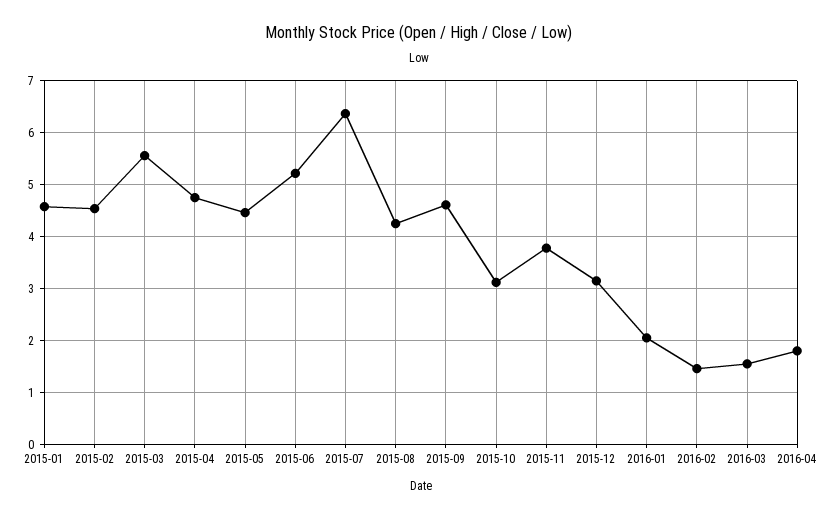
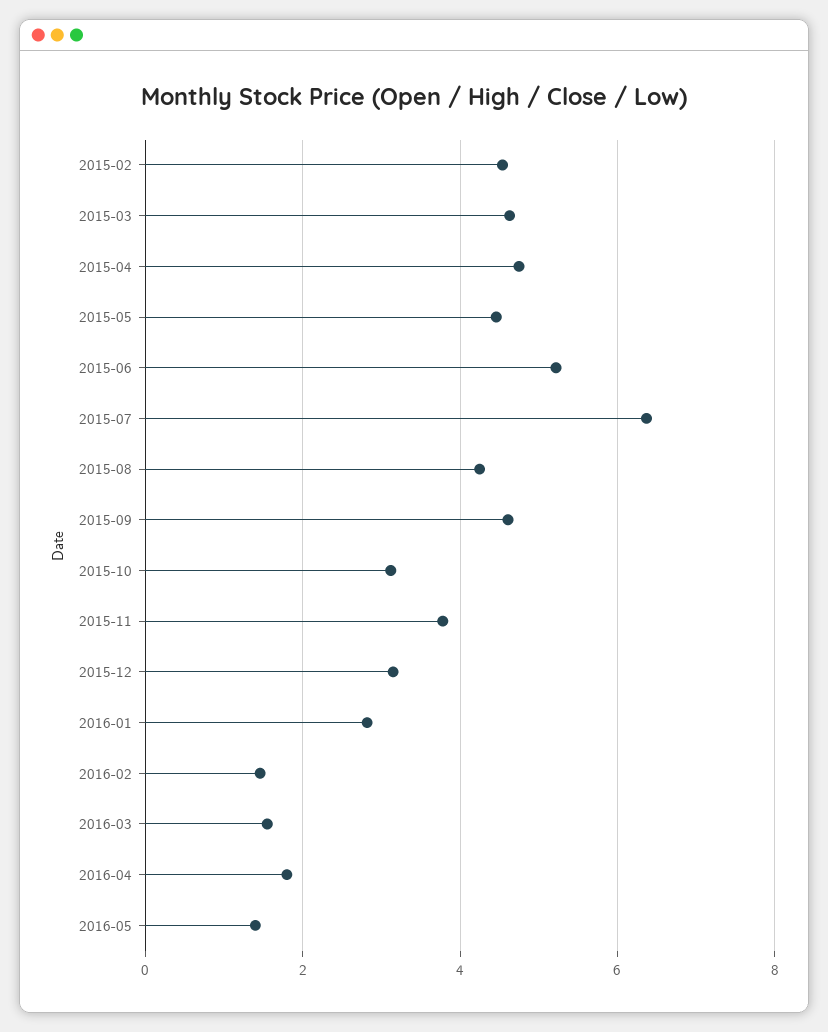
2015-01: 4.6 -> none
2015-03: 5.6 -> 4.6
2016-01: 2 -> 2.8
2016-05: none -> 1.4

